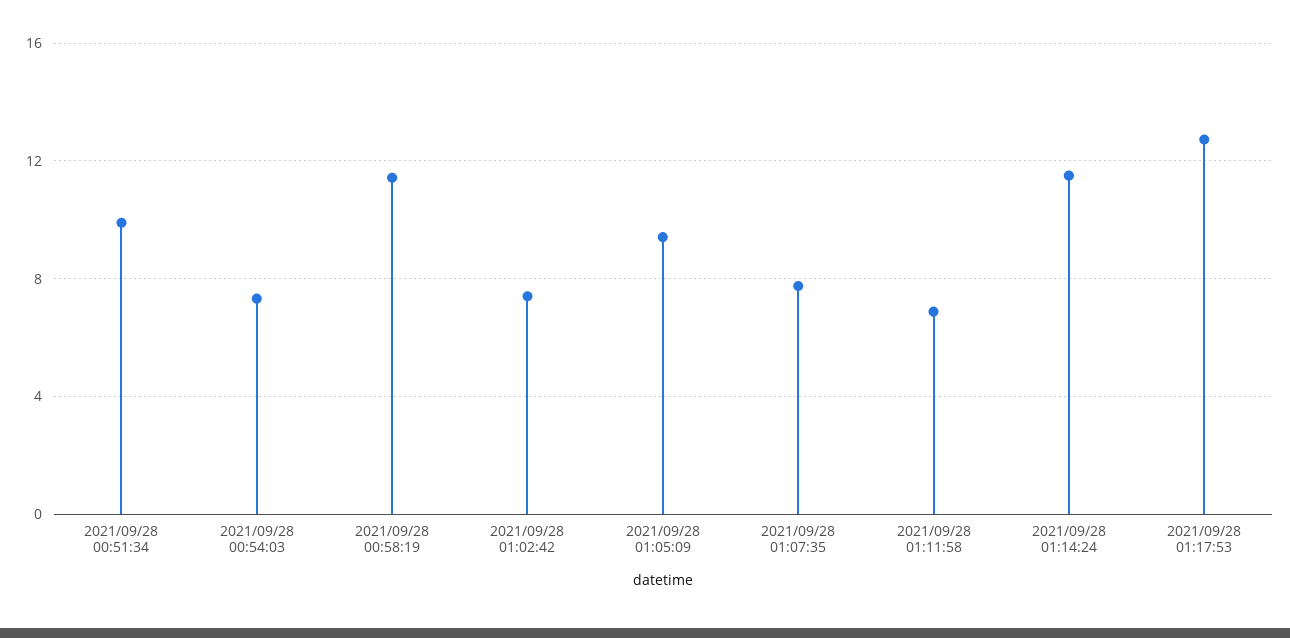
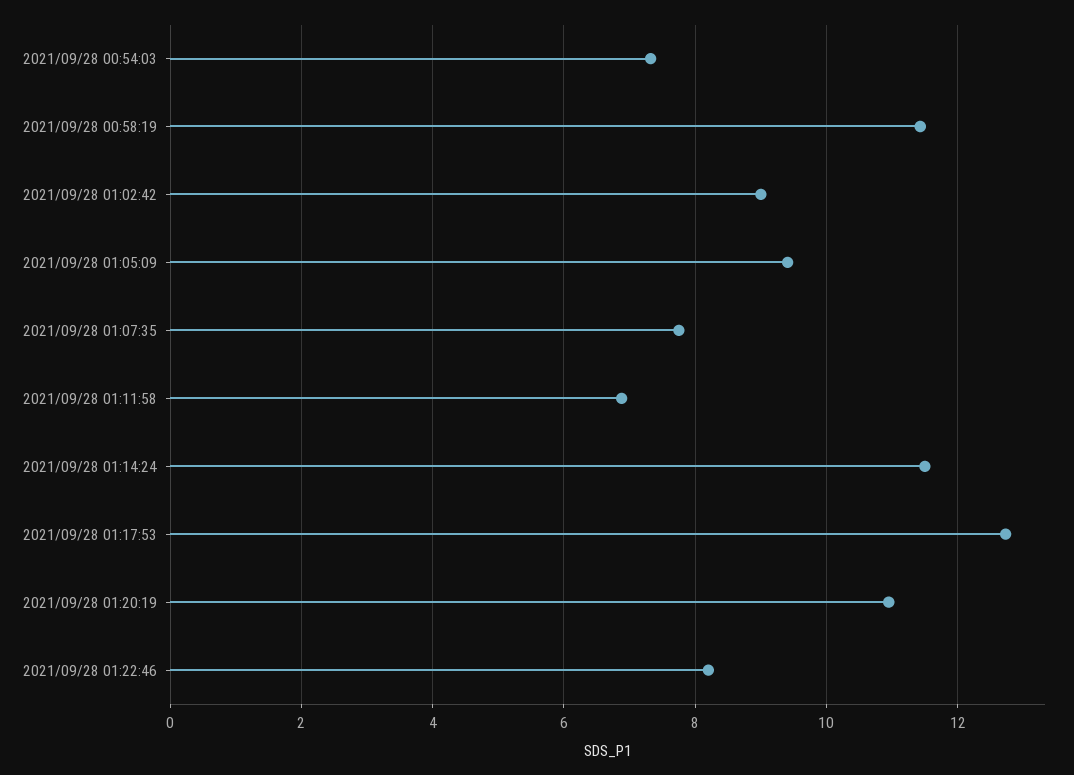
2021/09/28 00:51:34: 10 -> none
2021/09/28 01:02:42: 7.5 -> 9
2021/09/28 01:20:19: none -> 11
2021/09/28 01:22:46: none -> 8.2

